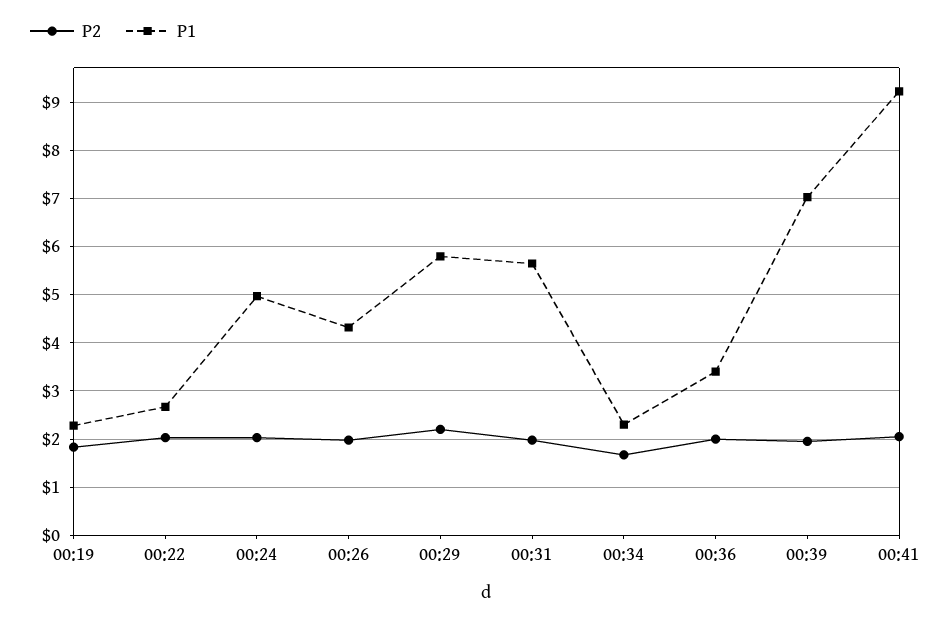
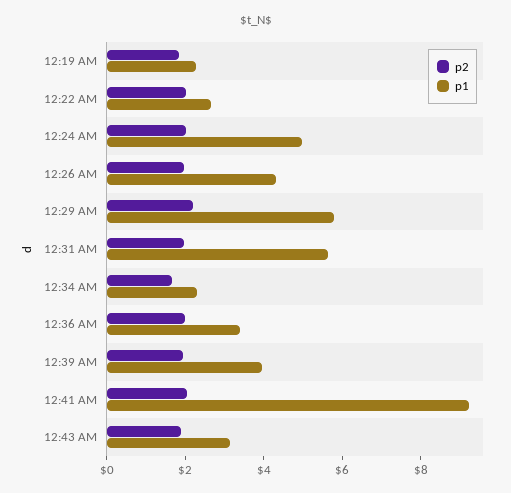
P1, 00:39: 7 -> 4
P2, 12:43 AM: none -> 2
P1, 12:43 AM: none -> 3

